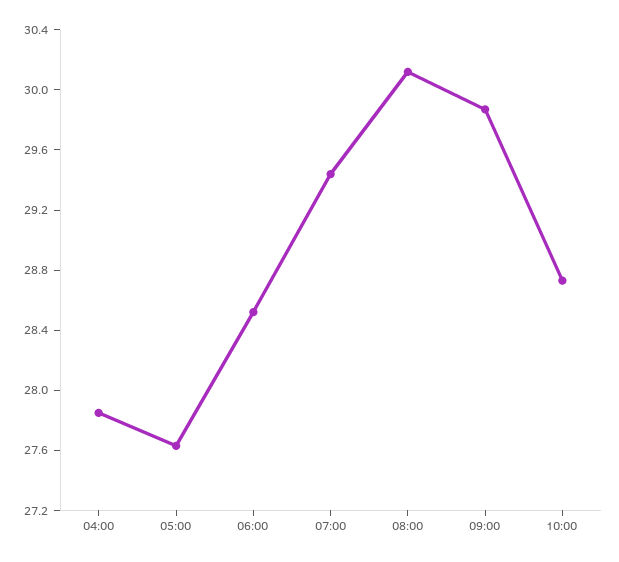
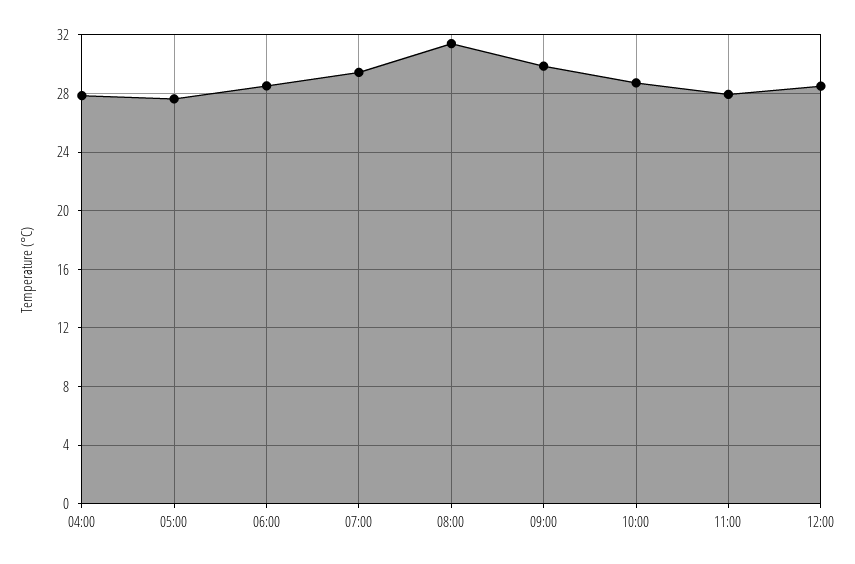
08:00: 30.1 -> 31.5
11:00: none -> 28
12:00: none -> 28.5

